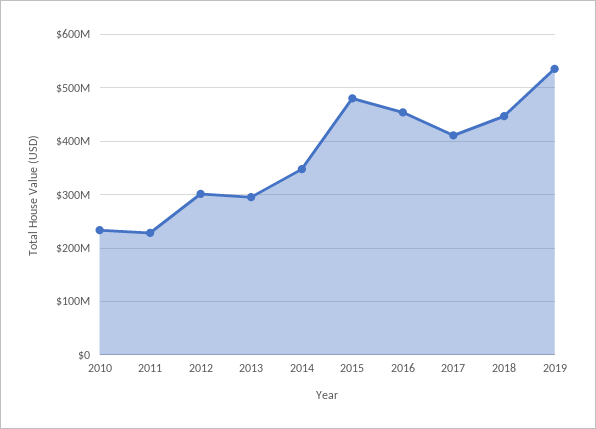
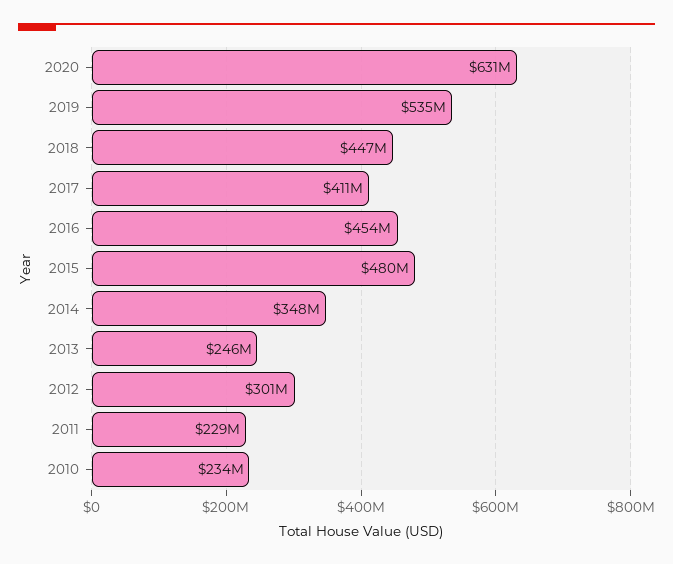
2013: 300000000 -> 246000000
2020: none -> 631000000

